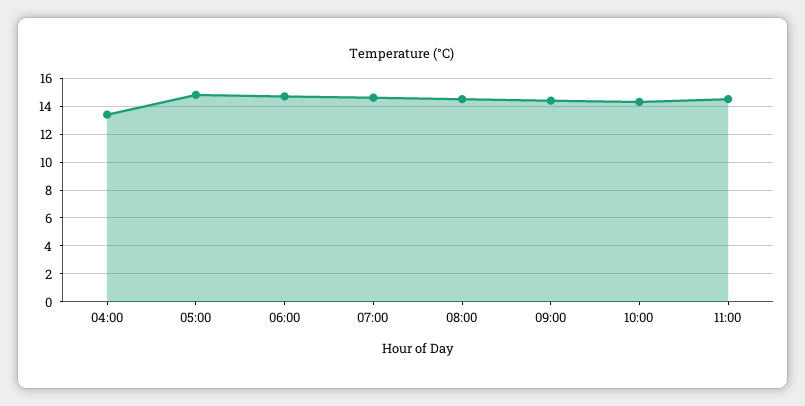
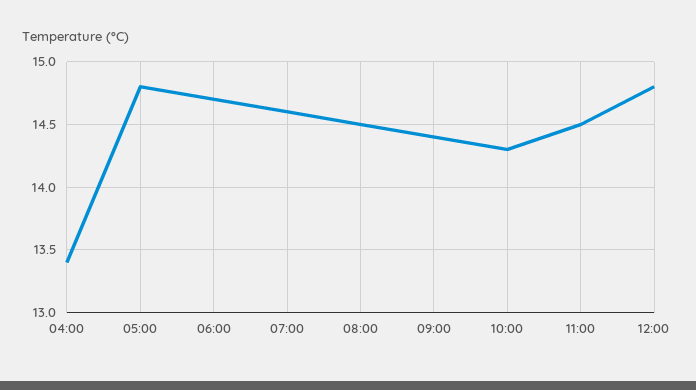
12:00: none -> 14.8

